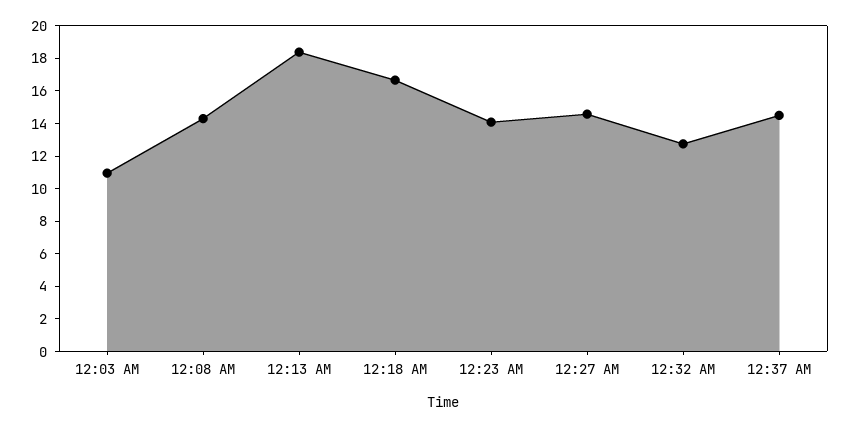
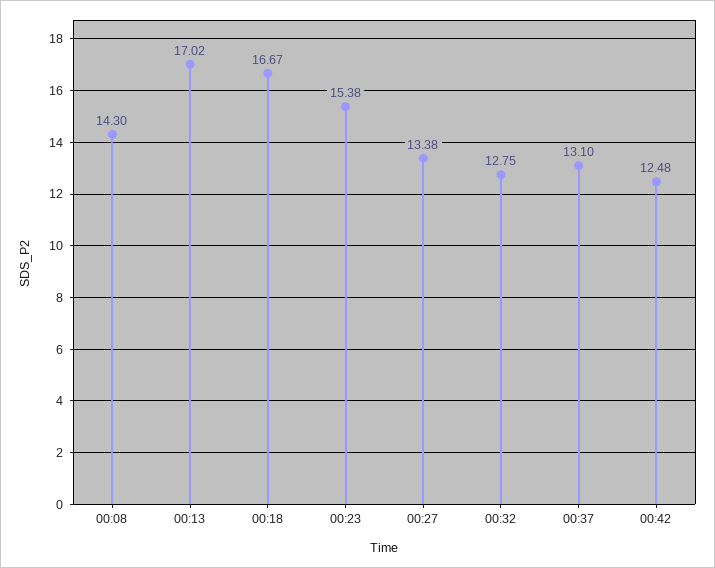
12:03 AM: 11 -> none
12:13 AM: 18.5 -> 17.02
12:23 AM: 14 -> 15.38
12:27 AM: 14.5 -> 13.38
12:37 AM: 14.5 -> 13.1
00:42: none -> 12.48

